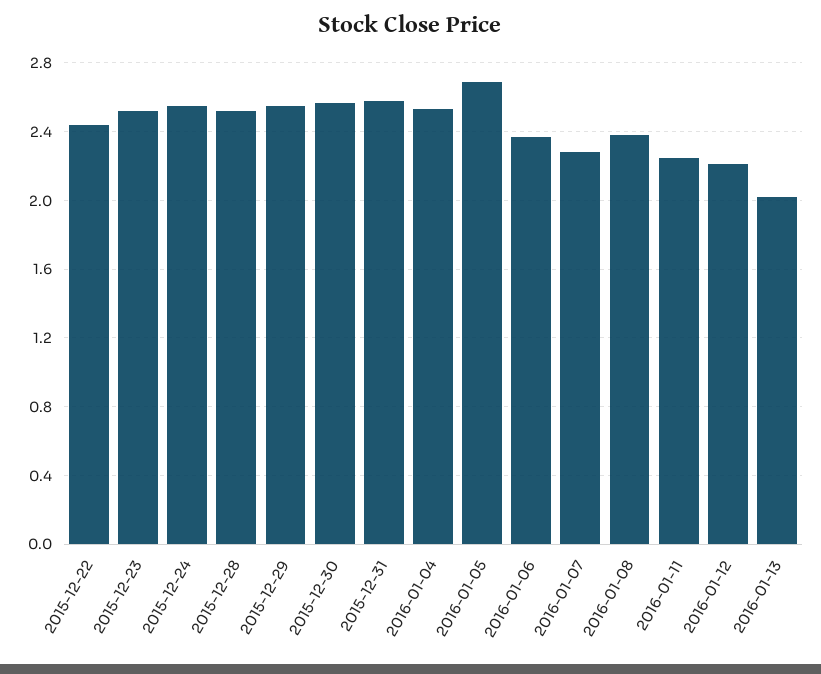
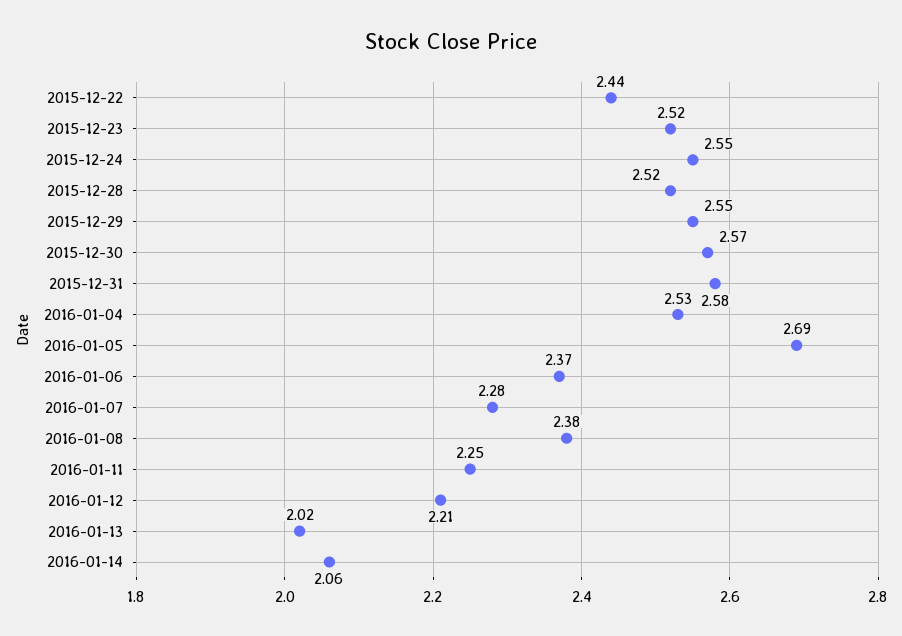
2016-01-14: none -> 2.06

